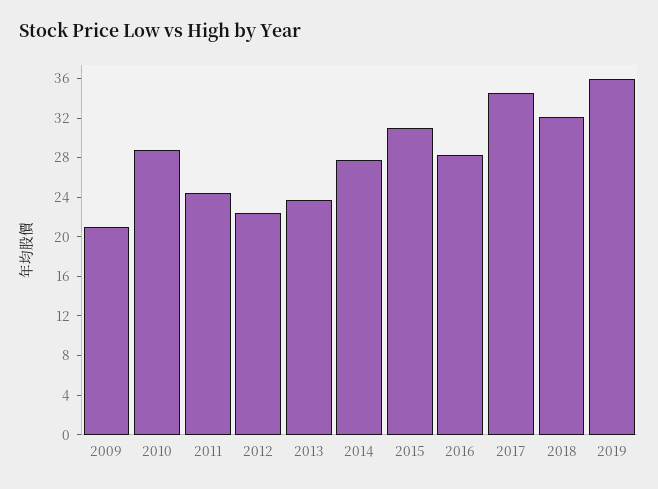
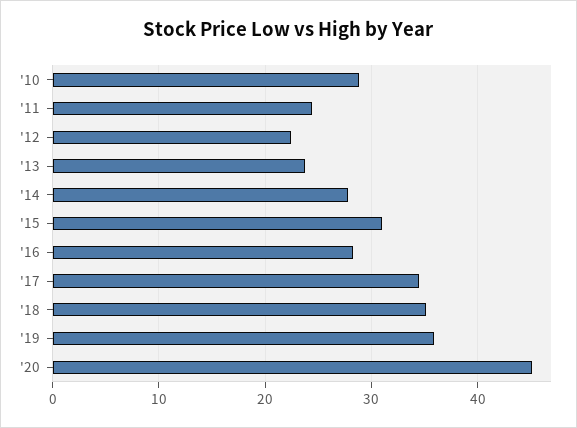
2009: 21 -> none
2018: 32 -> 35
'20: none -> 45

